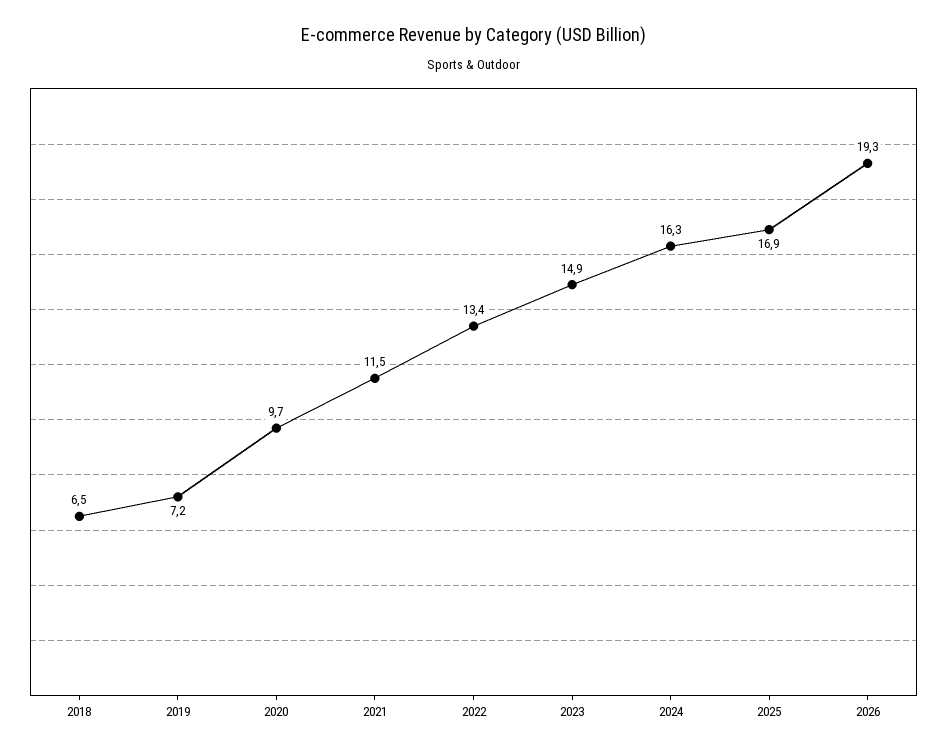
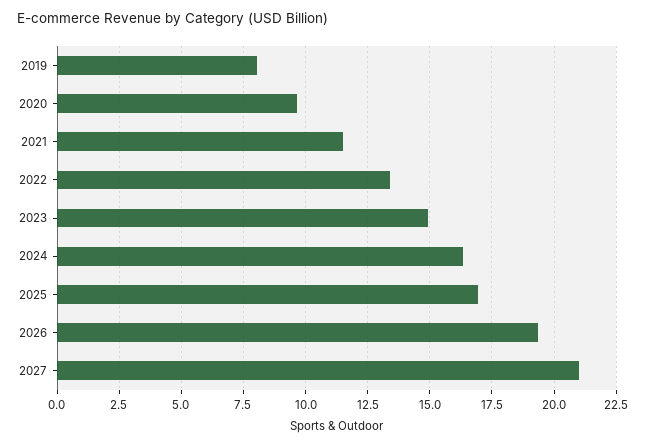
2018: 6.5 -> none
2019: 7.2 -> 8
2027: none -> 21

